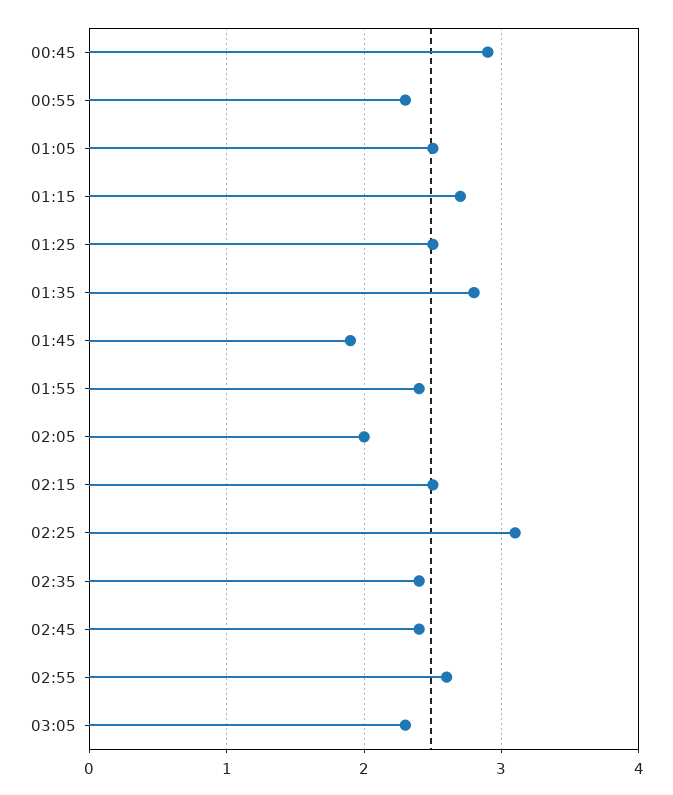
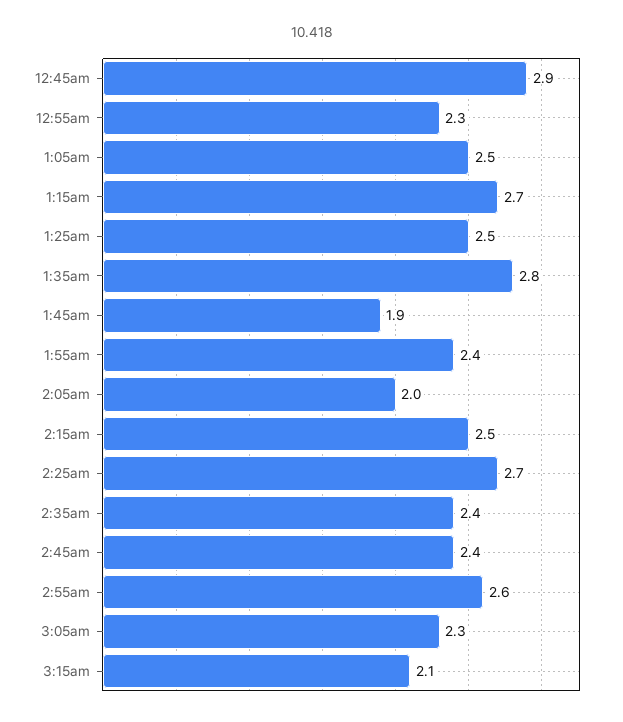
02:25: 3.1 -> 2.7
3:15am: none -> 2.1

